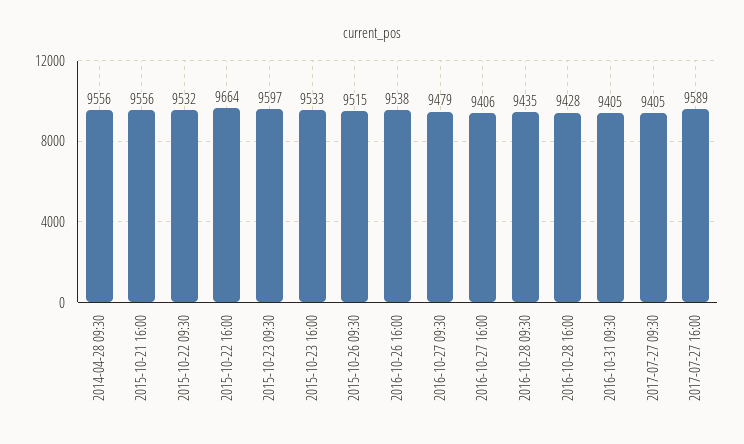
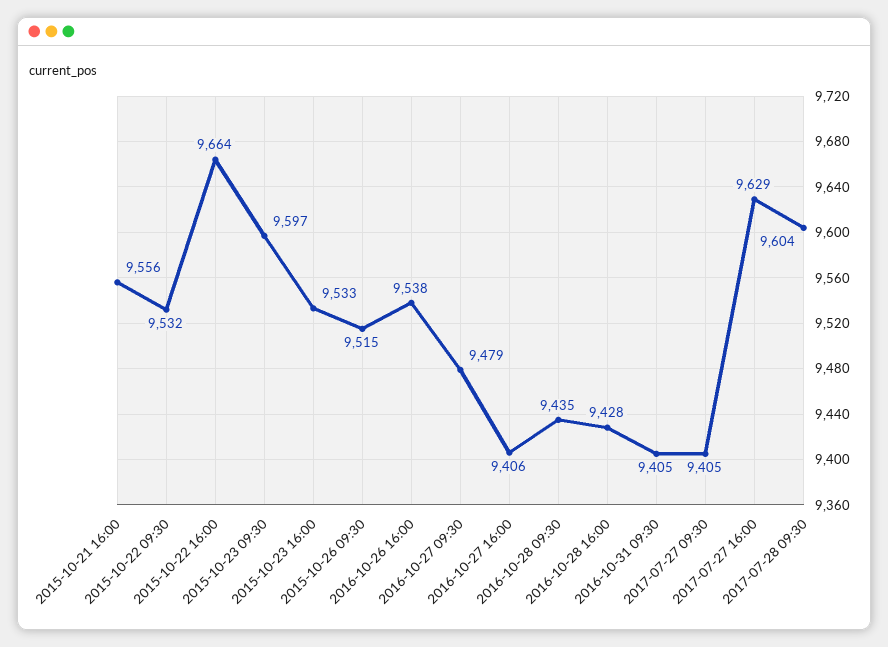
2014-04-28 09:30: 9556 -> none
2017-07-27 16:00: 9589 -> 9629
2017-07-28 09:30: none -> 9604

